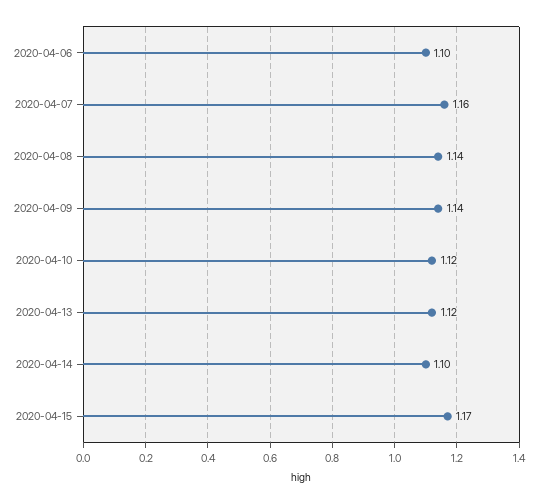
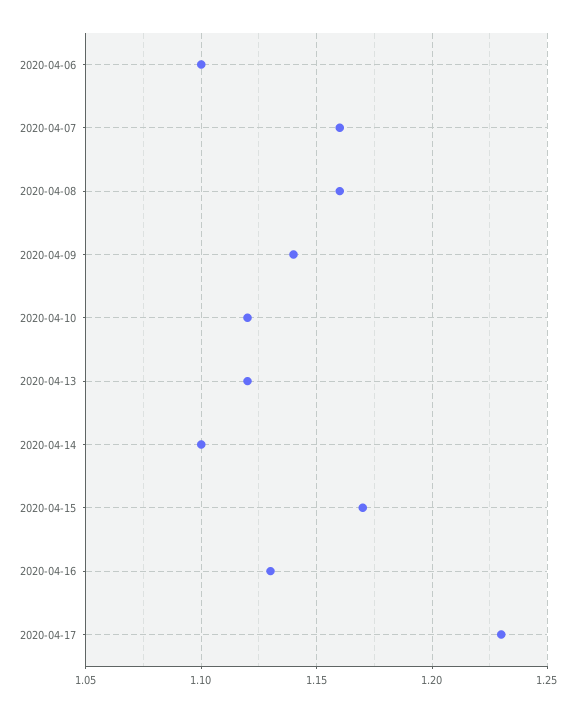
2020-04-08: 1.14 -> 1.16
2020-04-16: none -> 1.13
2020-04-17: none -> 1.23

